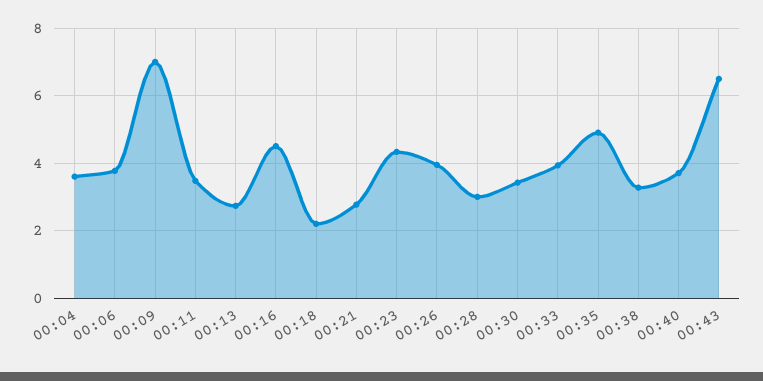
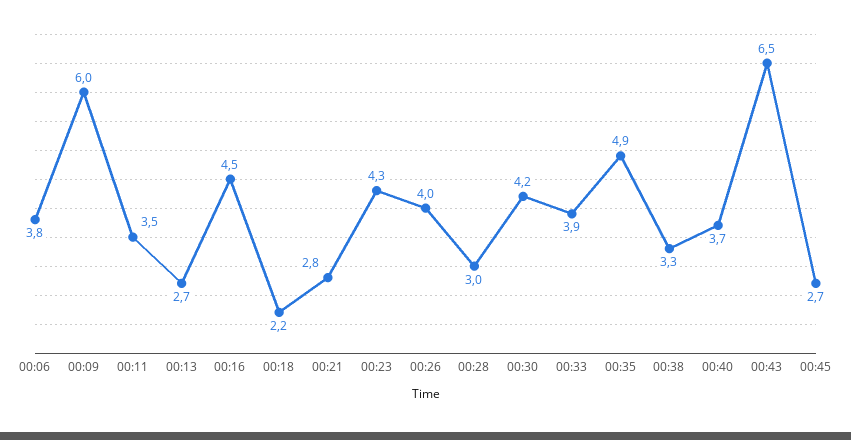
00:04: 3.6 -> none
00:09: 7 -> 6
00:30: 3.4 -> 4.2
00:45: none -> 2.7

